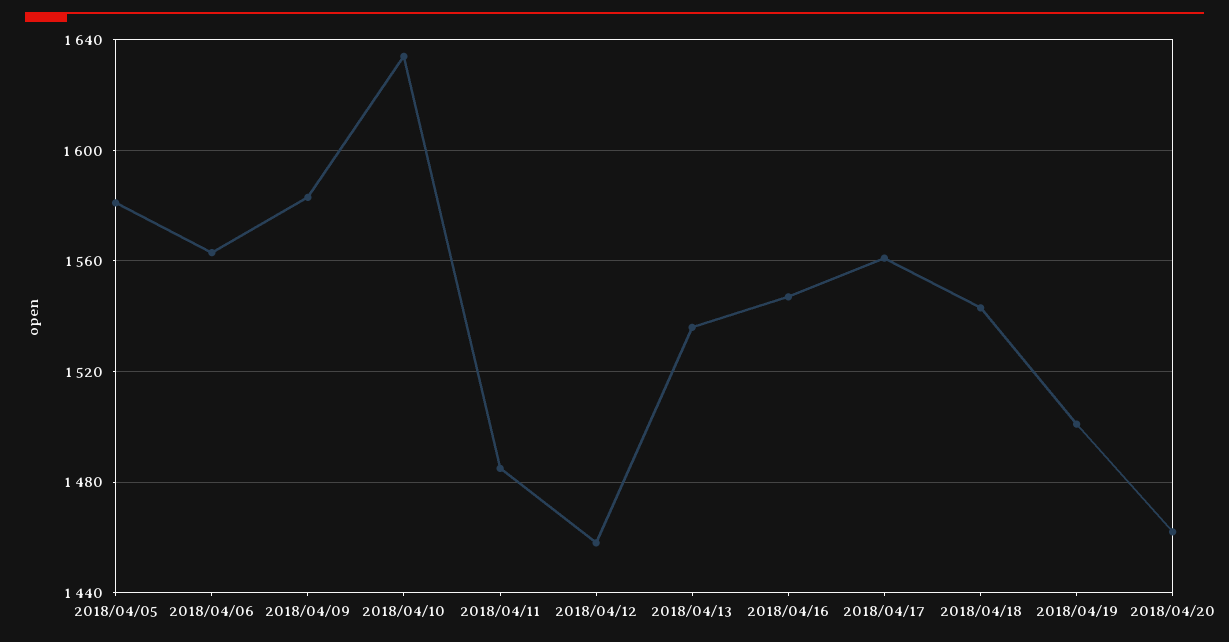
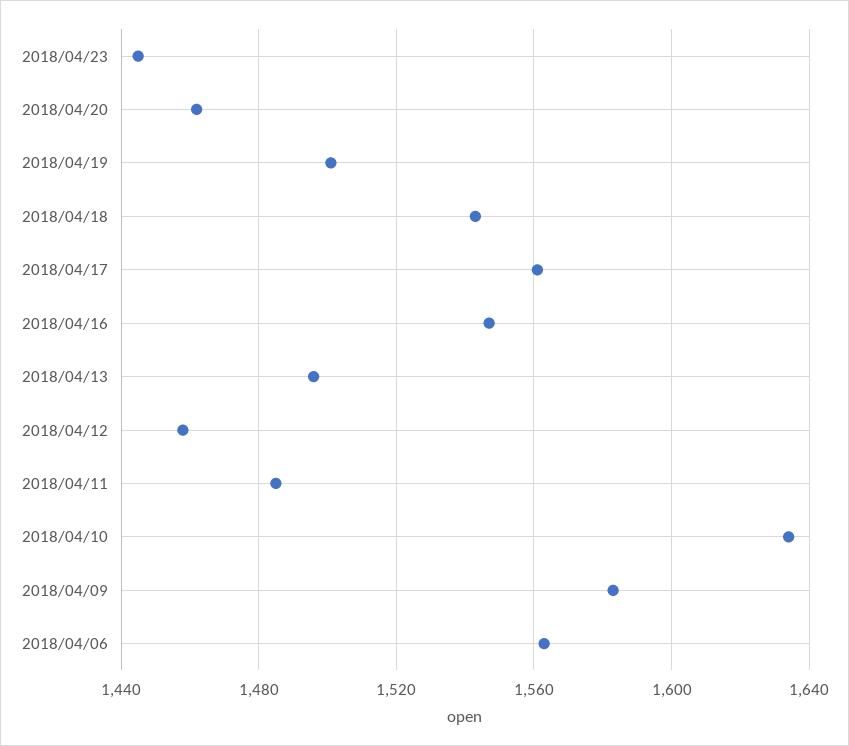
2018/04/05: 1580 -> none
2018/04/13: 1535 -> 1495
2018/04/23: none -> 1445

